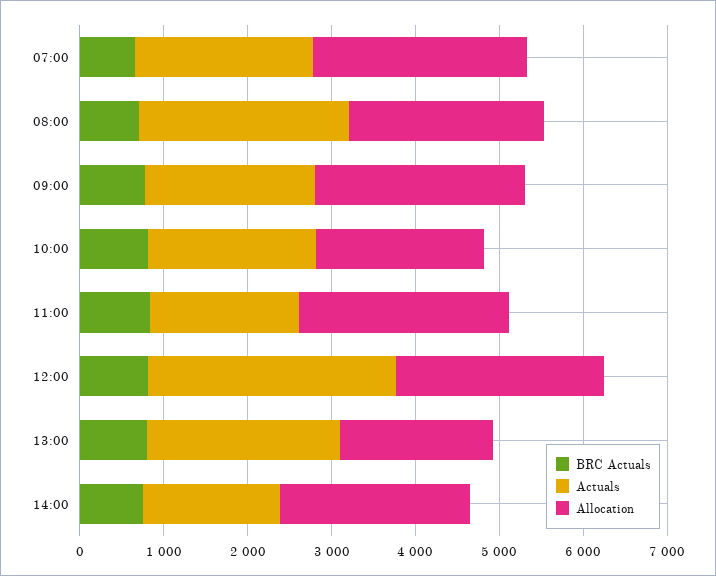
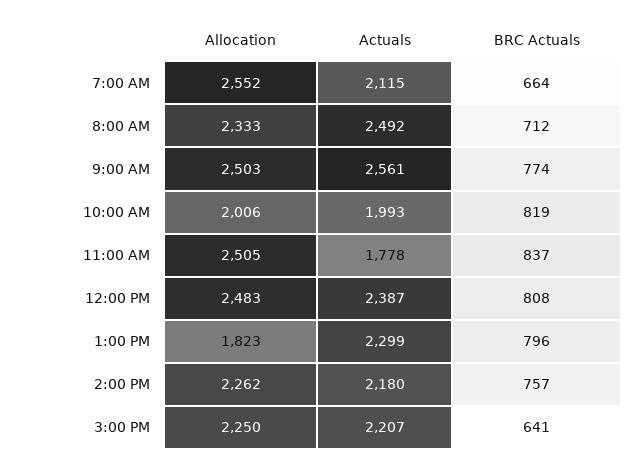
Actuals, 09:00: 2000 -> 2561
Actuals, 12:00: 3000 -> 2387
Actuals, 14:00: 1600 -> 2180
Allocation, 3:00 PM: none -> 2250
Actuals, 3:00 PM: none -> 2207
BRC Actuals, 3:00 PM: none -> 641

